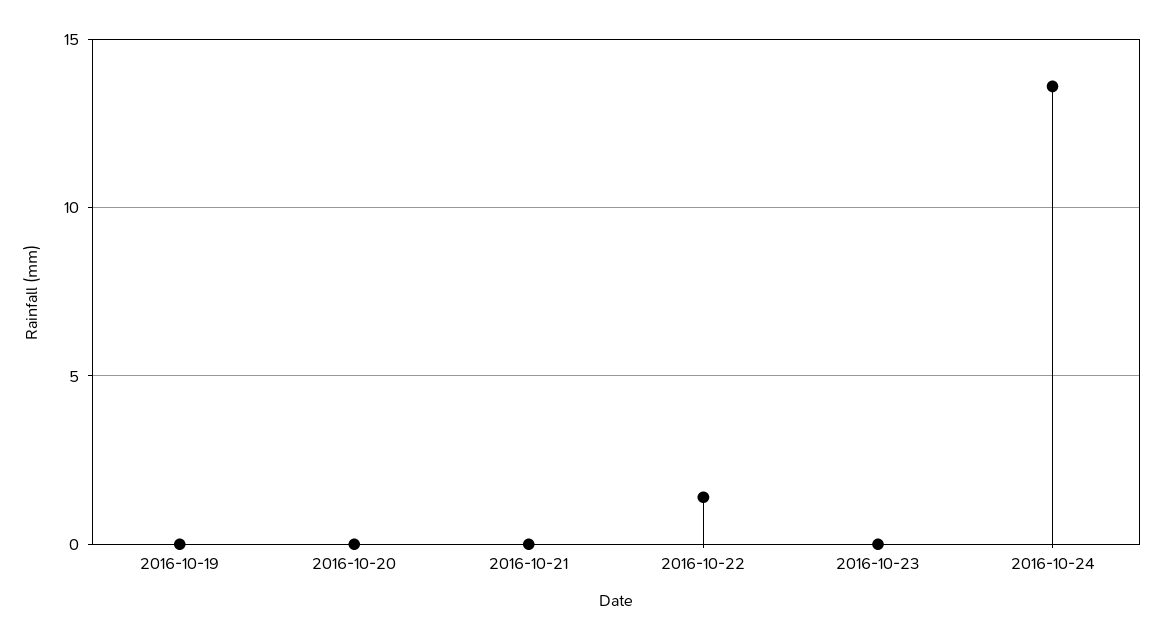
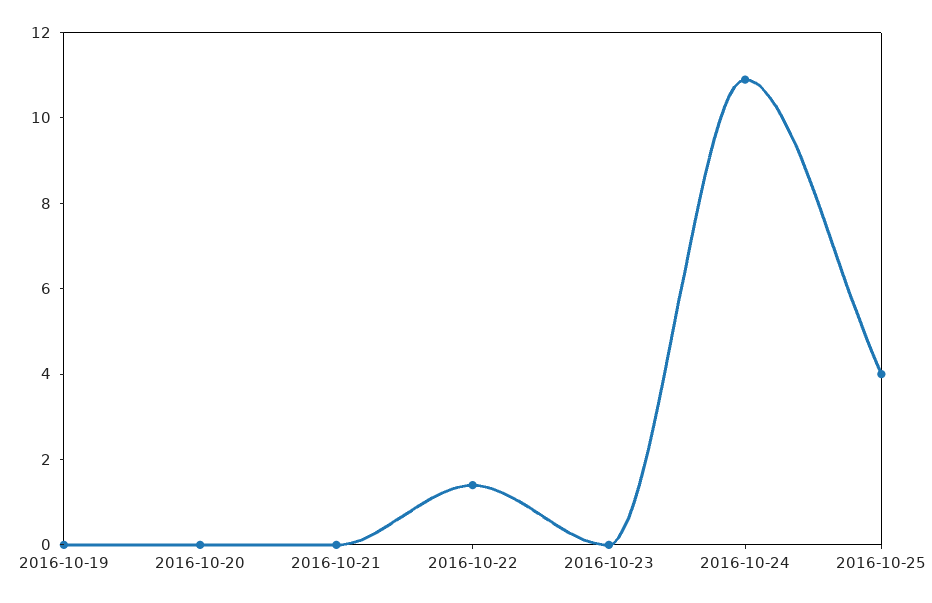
2016-10-24: 13.5 -> 11
2016-10-25: none -> 4

